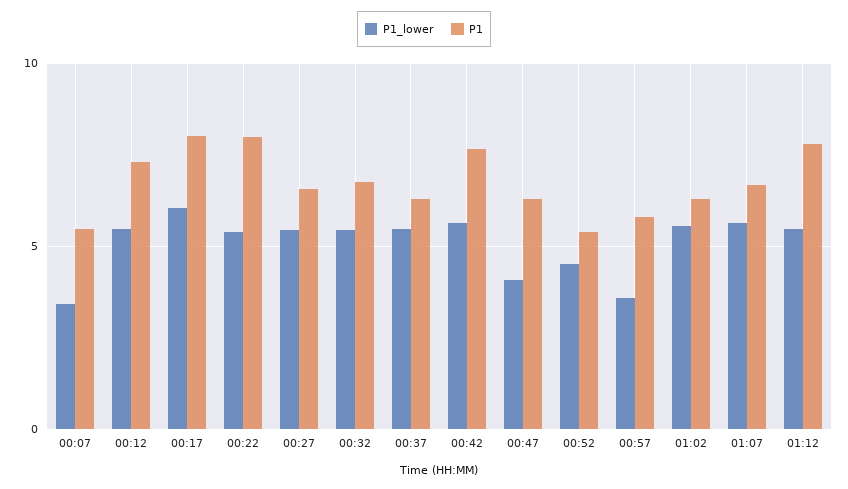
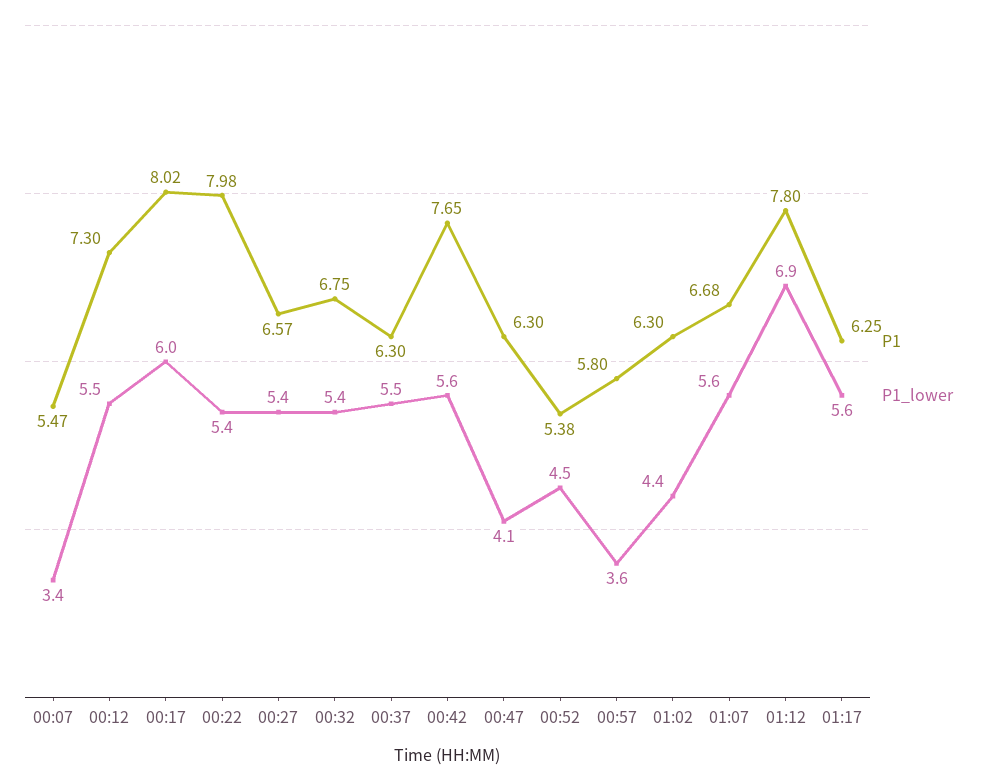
P1_lower, 01:02: 5.5 -> 4.4
P1_lower, 01:12: 5.5 -> 6.9
P1, 01:17: none -> 6.25
P1_lower, 01:17: none -> 5.6

